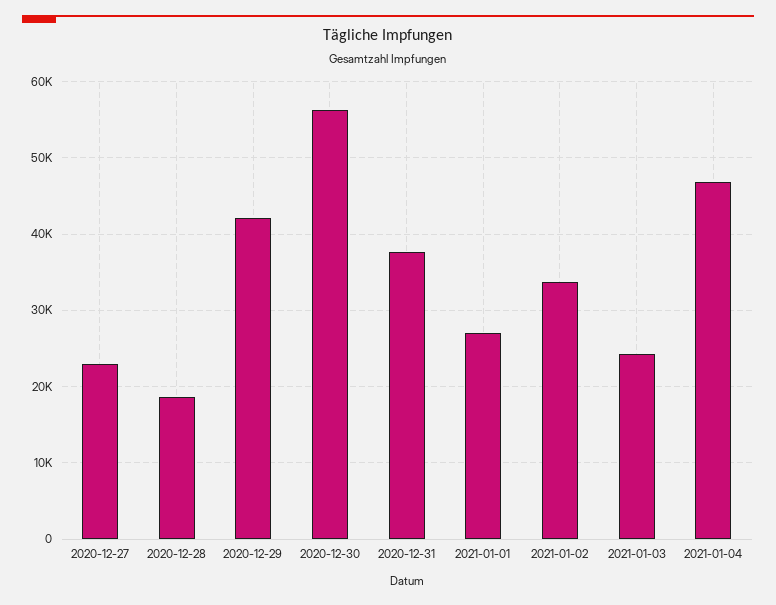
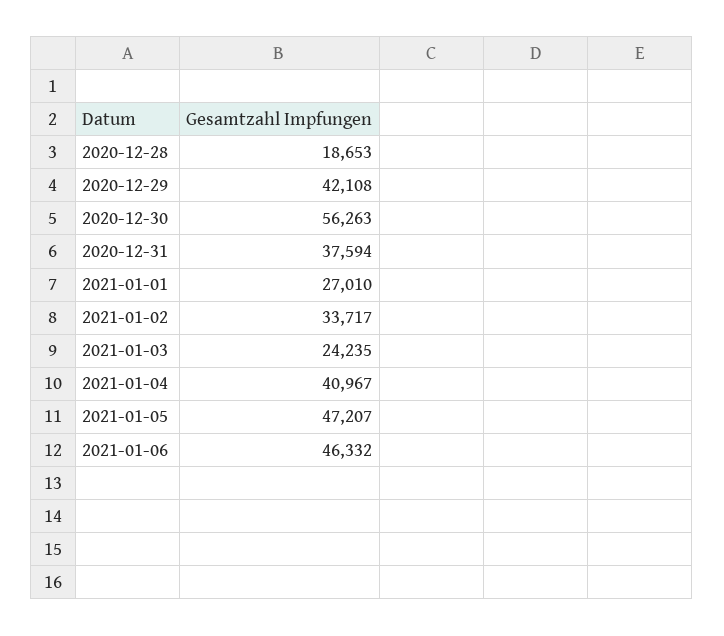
2020-12-27: 23000 -> none
2021-01-04: 47000 -> 40967
2021-01-05: none -> 47207
2021-01-06: none -> 46332

